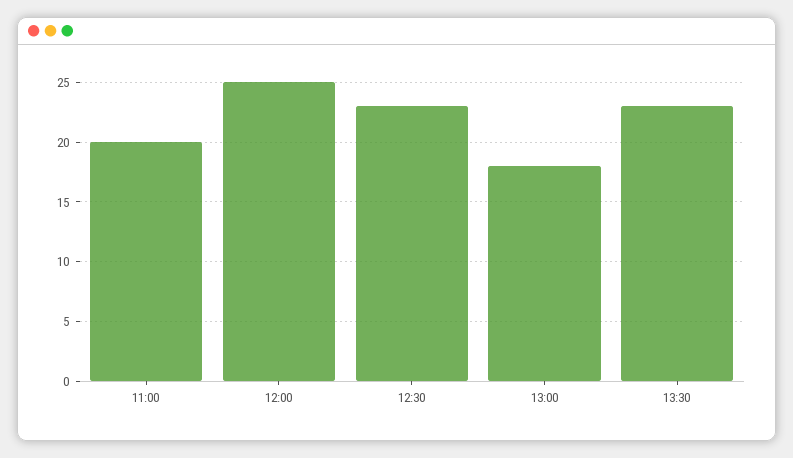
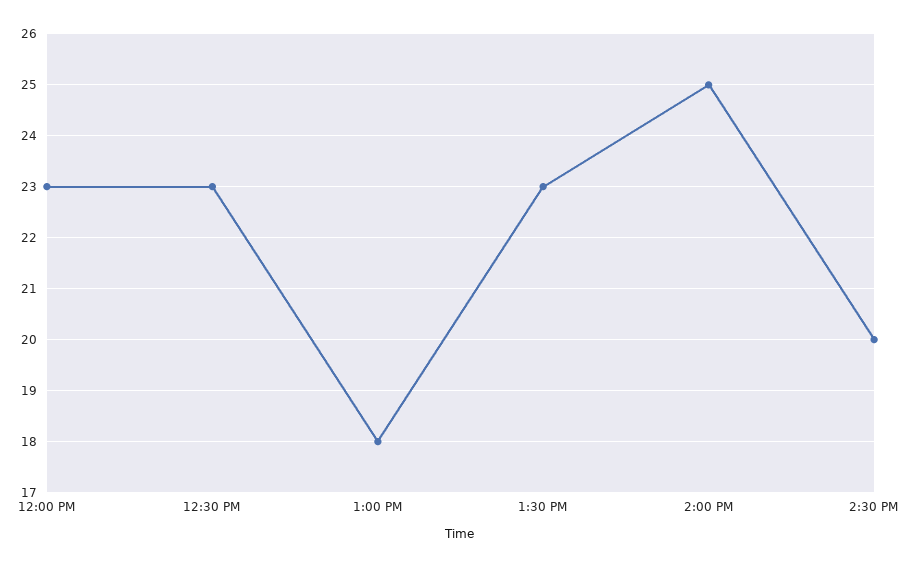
11:00: 20 -> none
12:00: 25 -> 23
2:00 PM: none -> 25
2:30 PM: none -> 20

